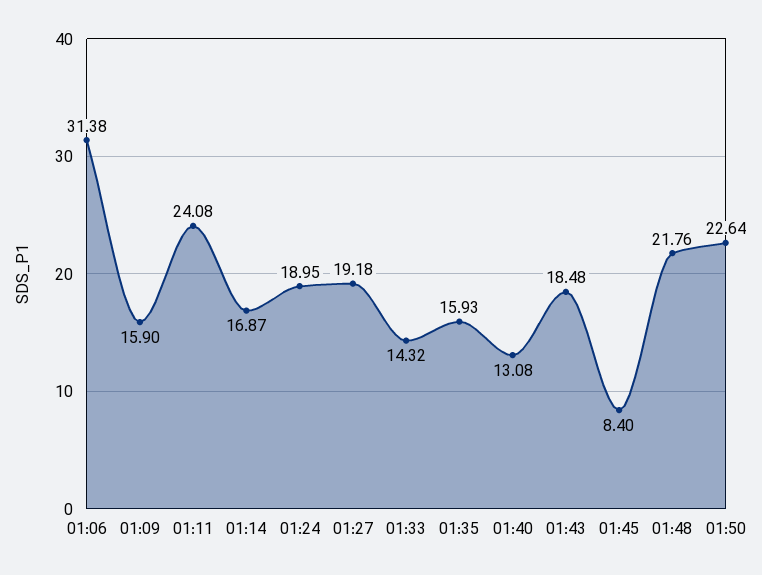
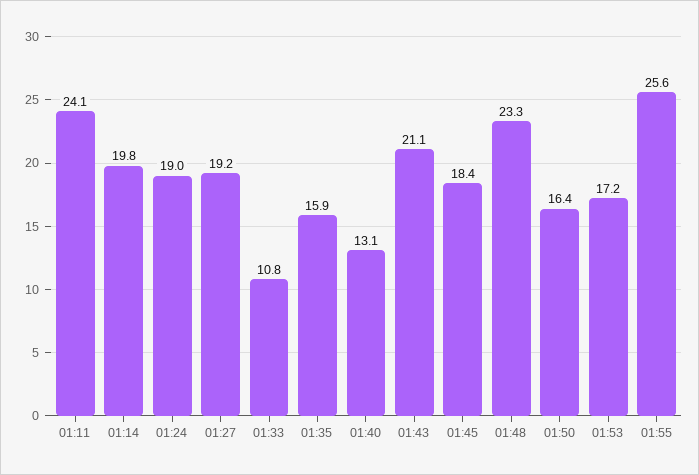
01:06: 31.38 -> none
01:09: 15.9 -> none
01:14: 16.87 -> 19.8
01:33: 14.32 -> 10.8
01:43: 18.48 -> 21.1
01:45: 8.4 -> 18.4
01:48: 21.76 -> 23.3
01:50: 22.64 -> 16.4
01:53: none -> 17.2
01:55: none -> 25.6

